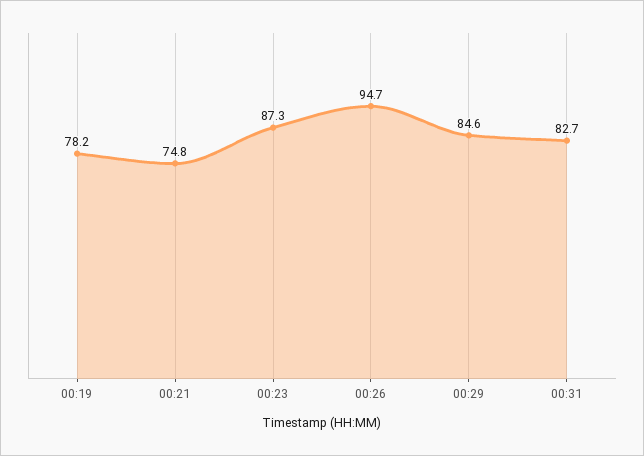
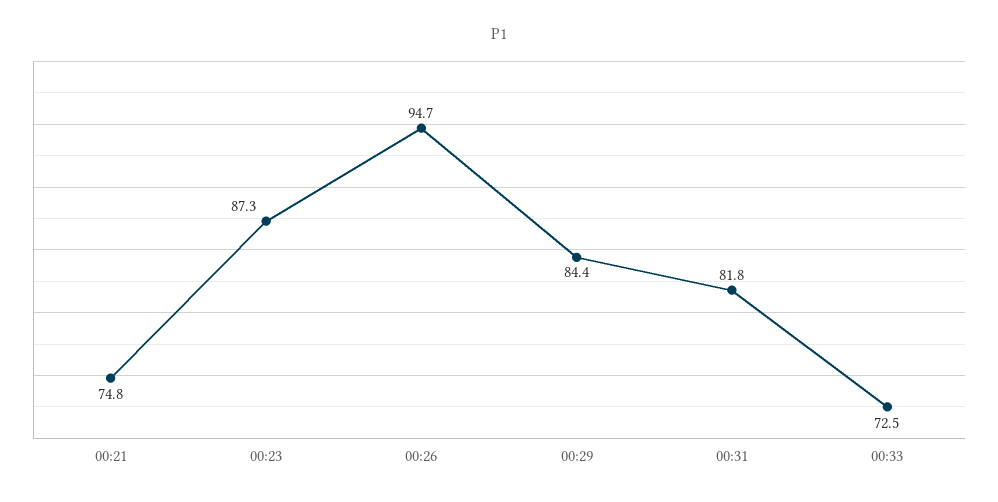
00:19: 78.2 -> none
00:29: 84.6 -> 84.4
00:31: 82.7 -> 81.8
00:33: none -> 72.5

